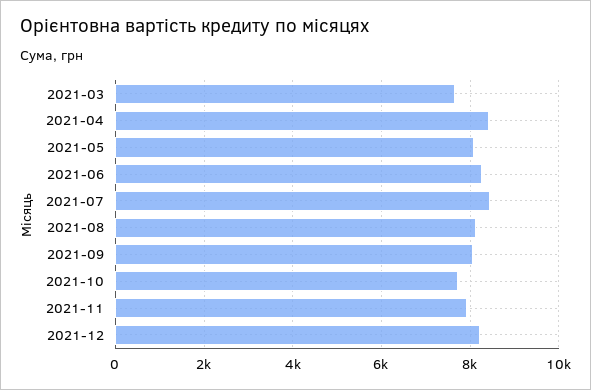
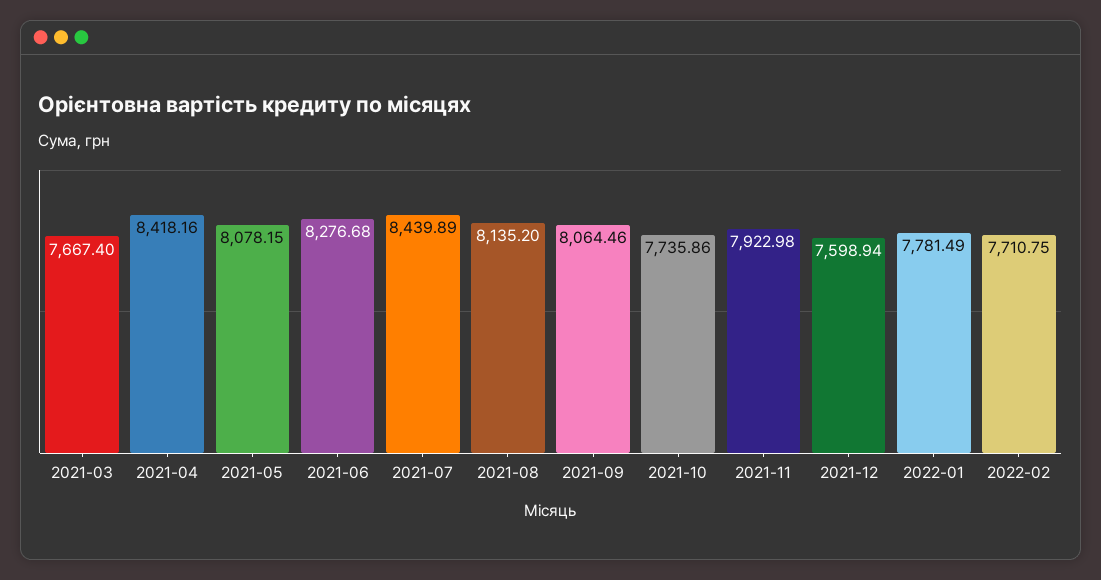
2021-12: 8200 -> 7598.94
2022-01: none -> 7781.49
2022-02: none -> 7710.75

